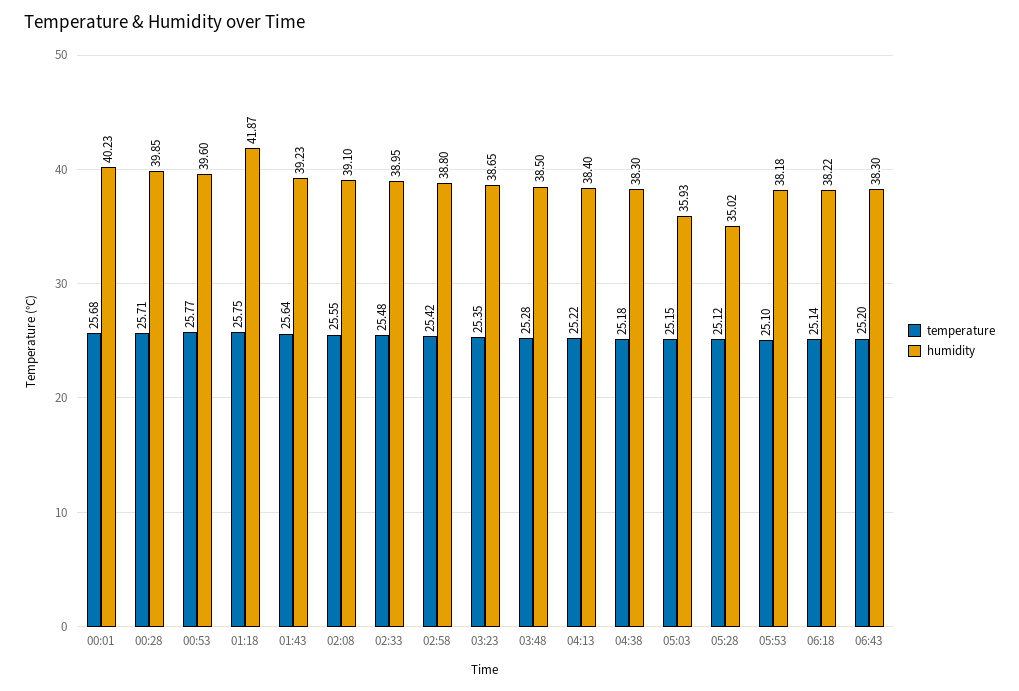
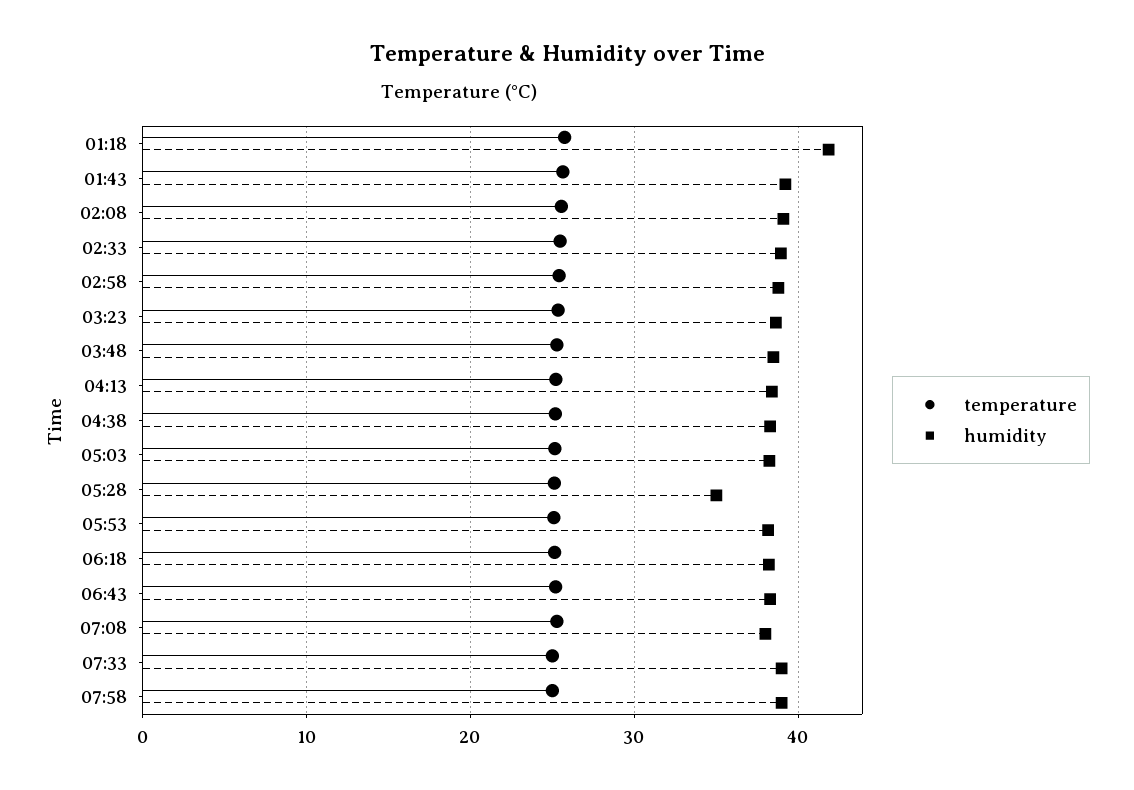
temperature, 00:01: 25.68 -> none
humidity, 00:01: 40.23 -> none
temperature, 00:28: 25.71 -> none
humidity, 00:28: 39.85 -> none
temperature, 00:53: 25.77 -> none
humidity, 00:53: 39.6 -> none
humidity, 05:03: 35.93 -> 38
temperature, 07:08: none -> 25
humidity, 07:08: none -> 38
temperature, 07:33: none -> 25
humidity, 07:33: none -> 39
temperature, 07:58: none -> 25
humidity, 07:58: none -> 39

